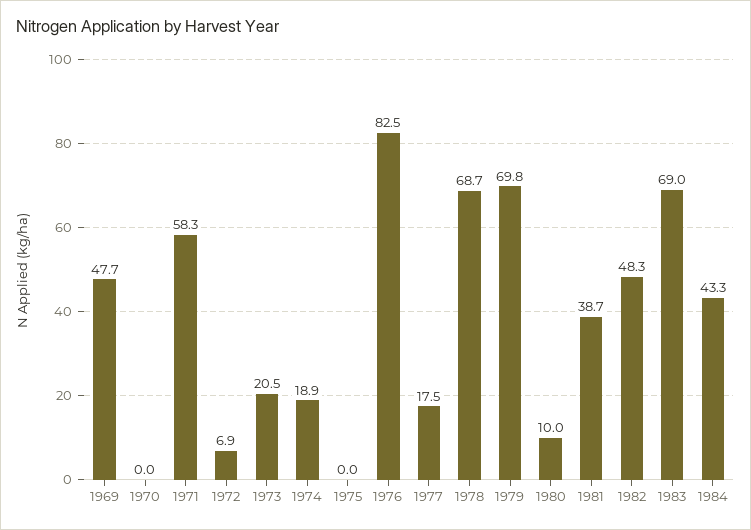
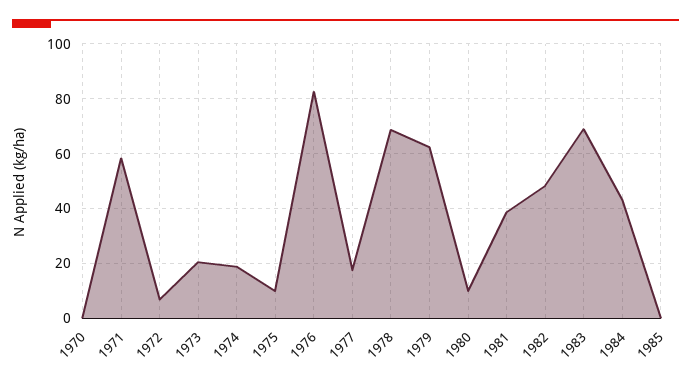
1969: 47.7 -> none
1975: 0 -> 10
1979: 69.8 -> 62.5
1985: none -> 0

